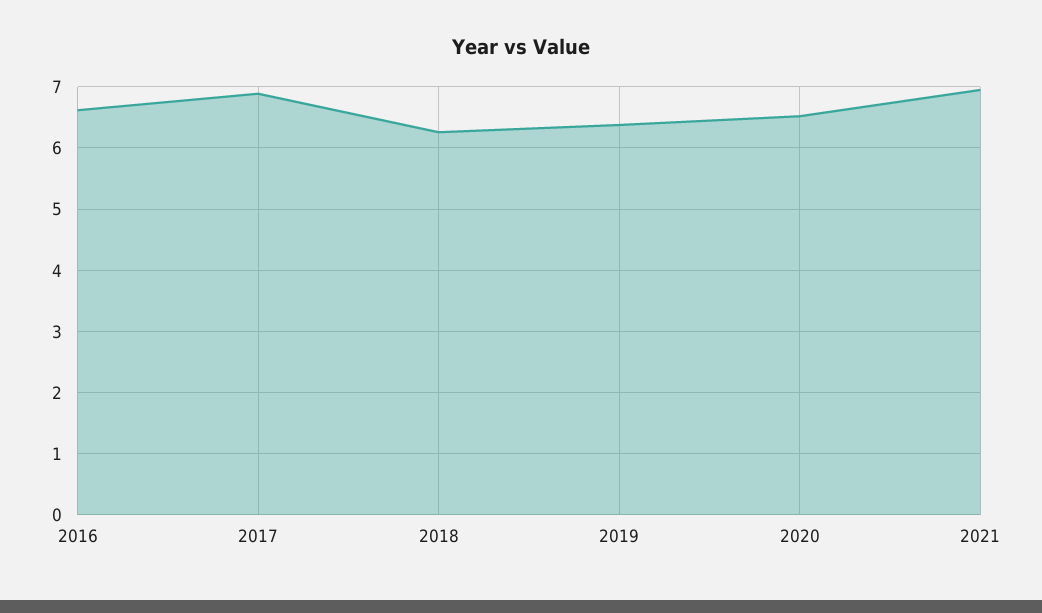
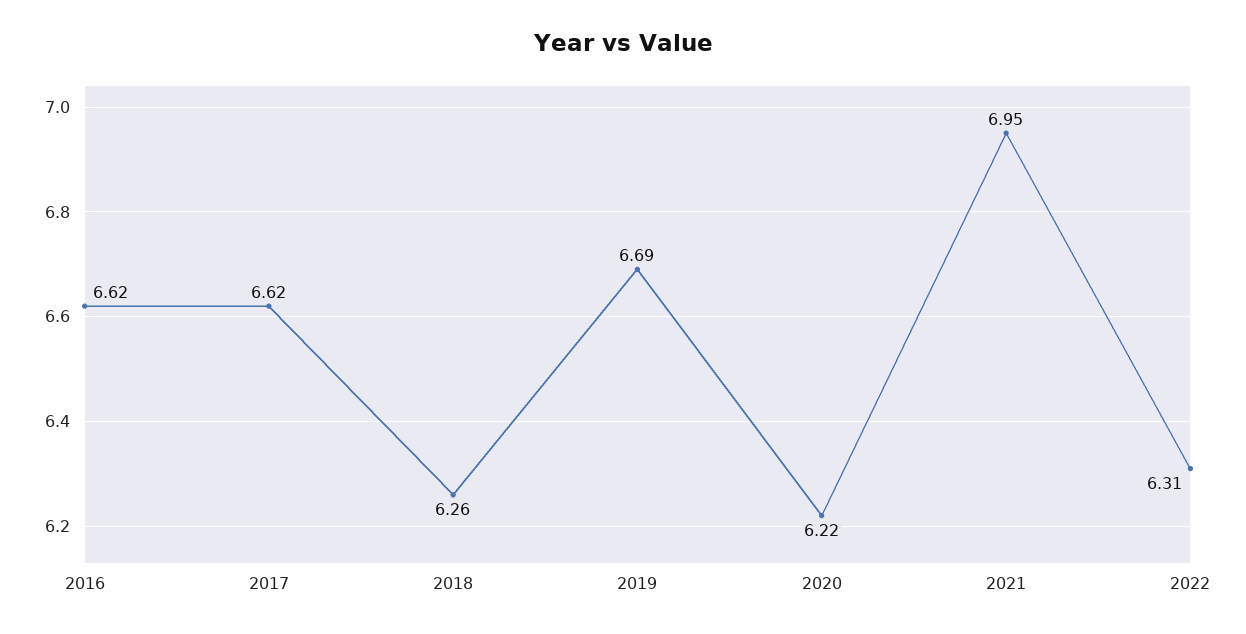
2017: 6.9 -> 6.62
2019: 6.4 -> 6.69
2020: 6.5 -> 6.22
2022: none -> 6.31

